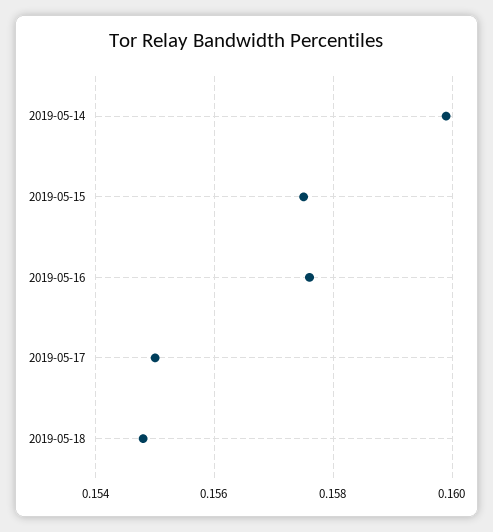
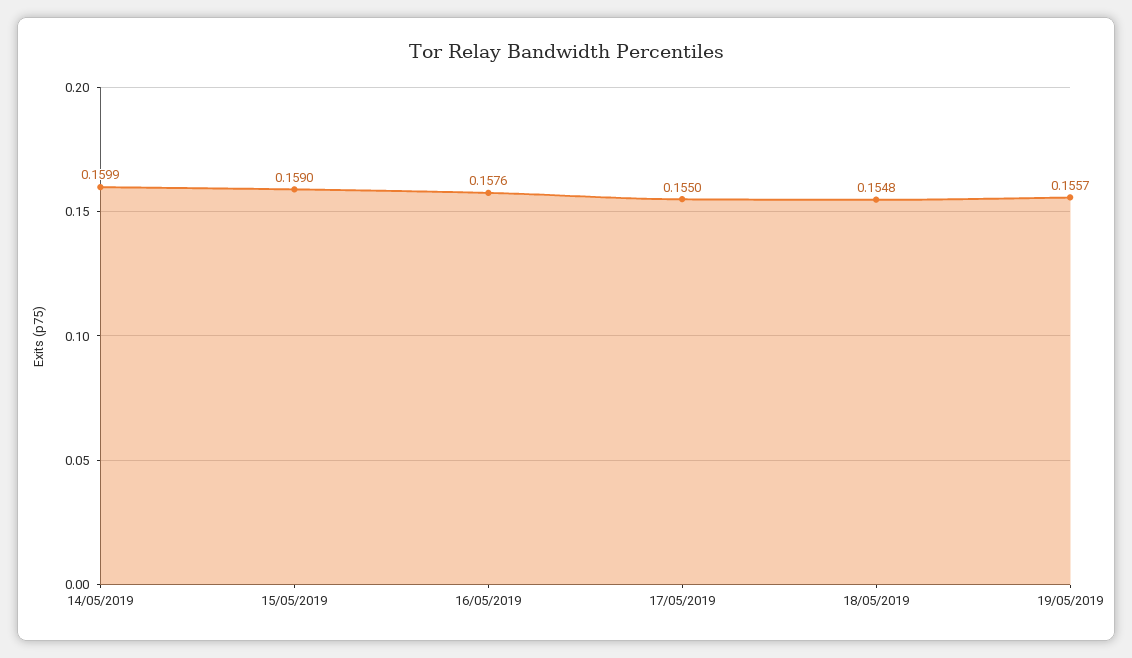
2019-05-15: 0.1575 -> 0.159
19/05/2019: none -> 0.1557

